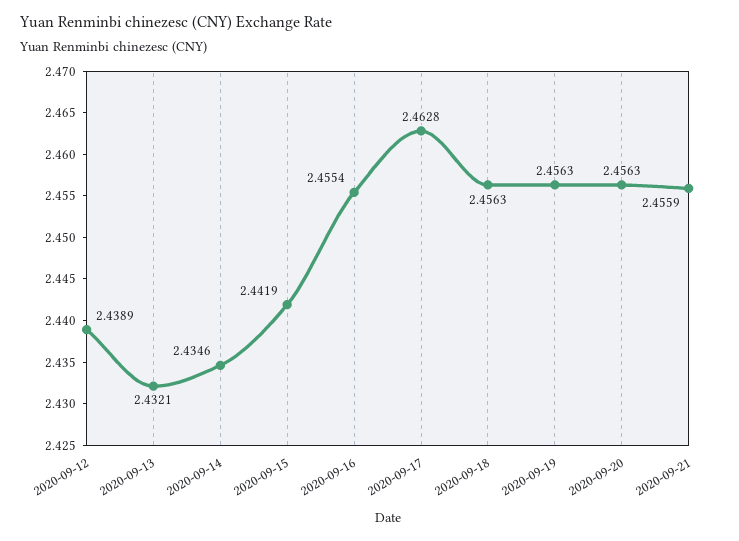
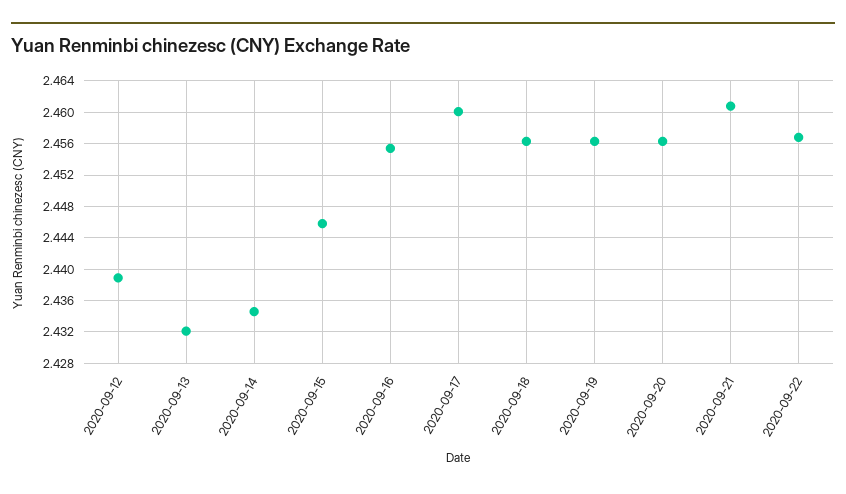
2020-09-15: 2.4419 -> 2.446
2020-09-17: 2.4628 -> 2.46
2020-09-21: 2.4559 -> 2.461
2020-09-22: none -> 2.457

